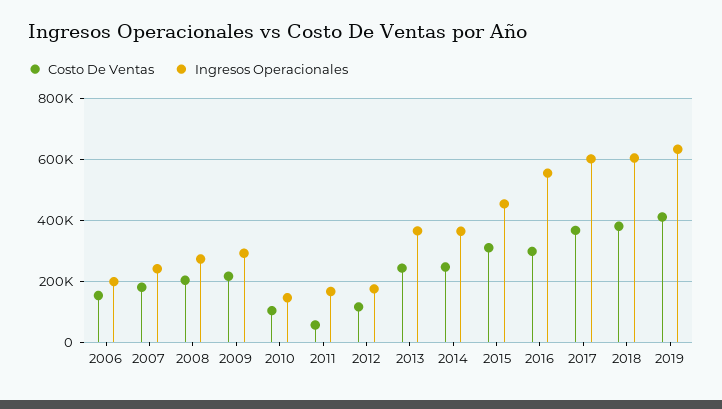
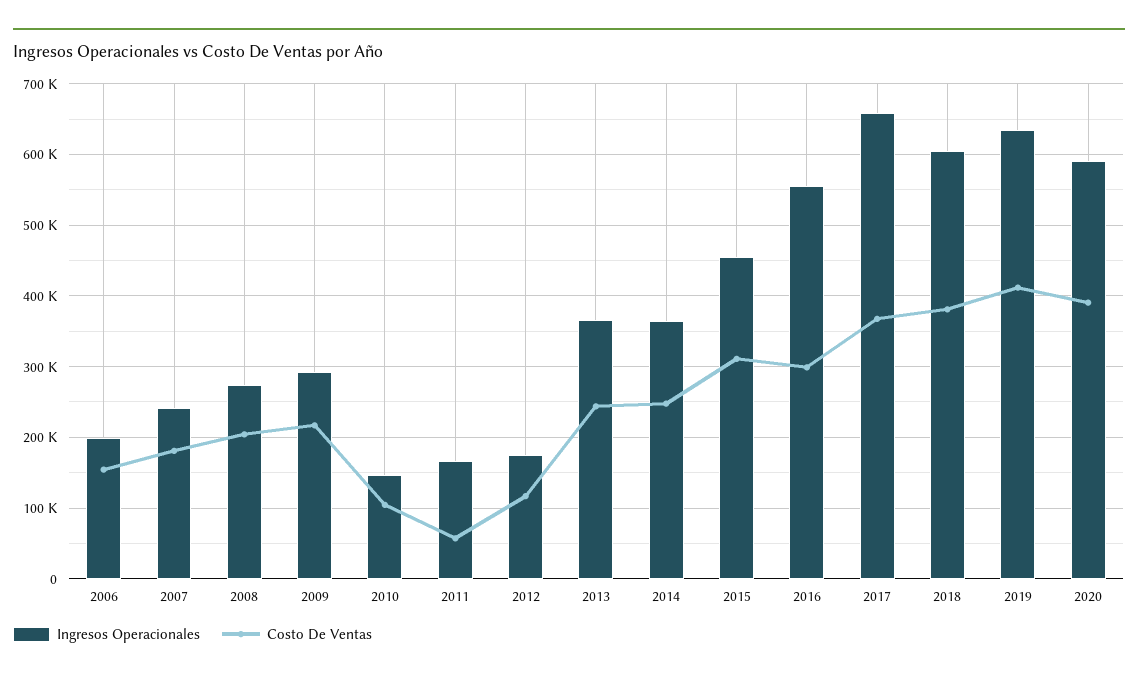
Ingresos Operacionales, 2017: 600000 -> 660000
Ingresos Operacionales, 2020: none -> 590000
Costo De Ventas, 2020: none -> 390000

